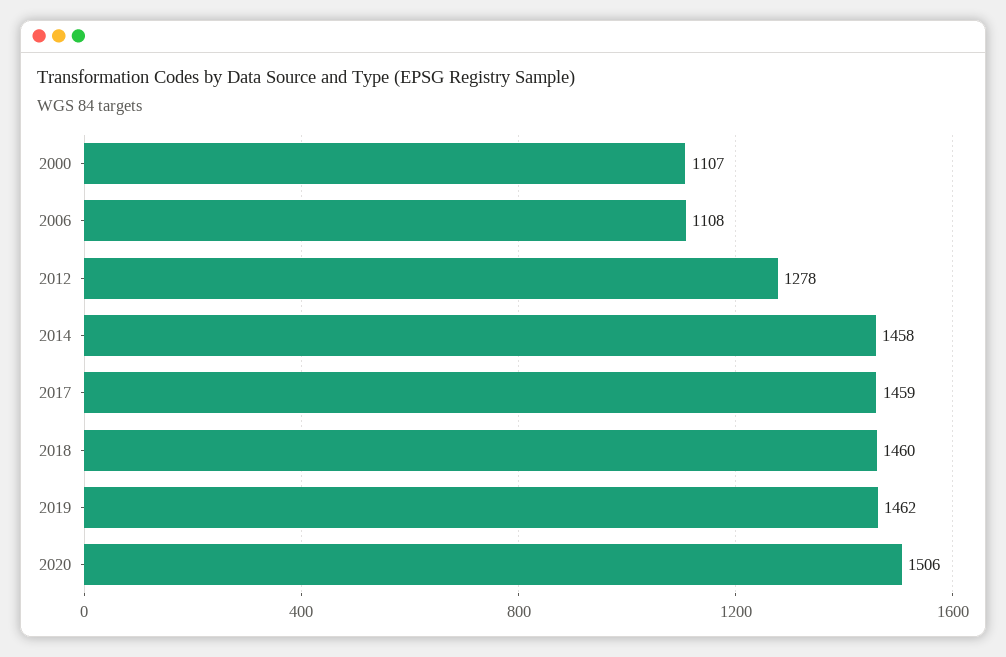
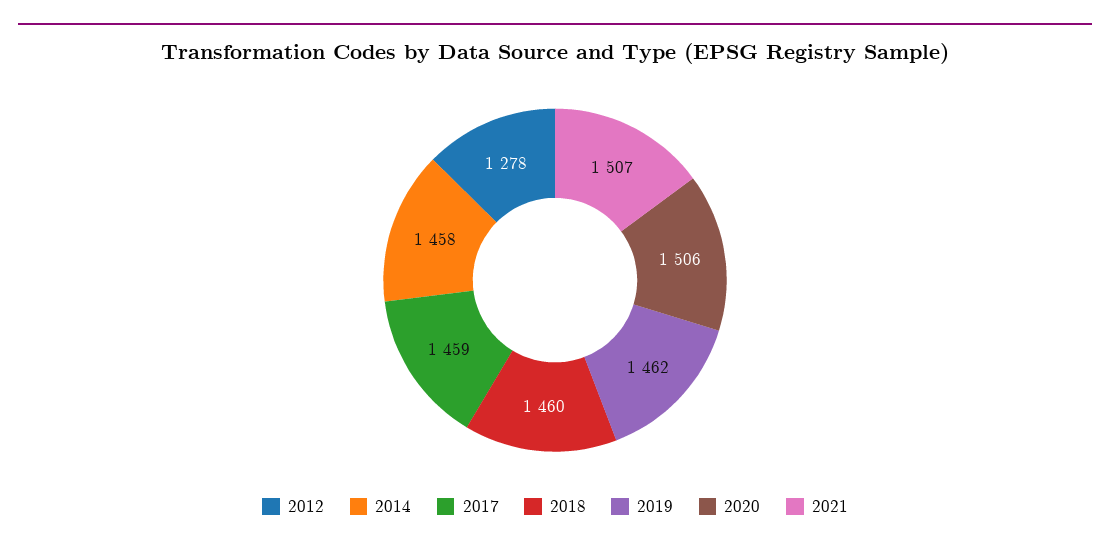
2000: 1107 -> none
2006: 1108 -> none
2021: none -> 1507

